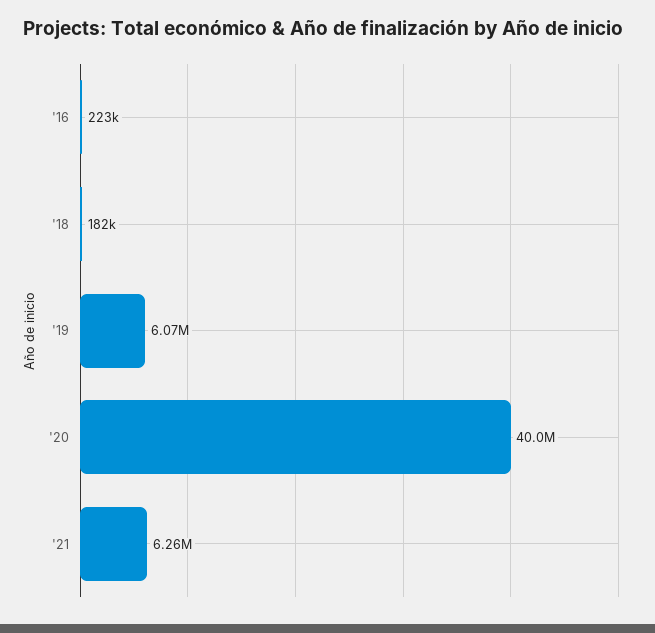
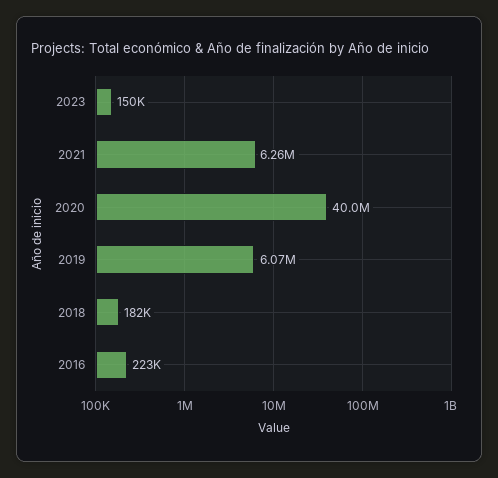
2023: none -> 150000

